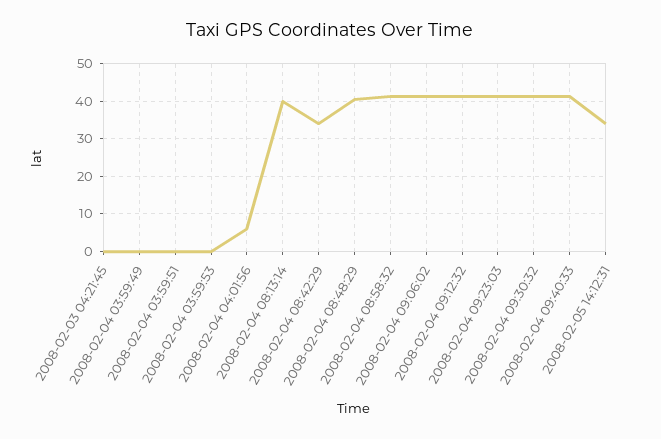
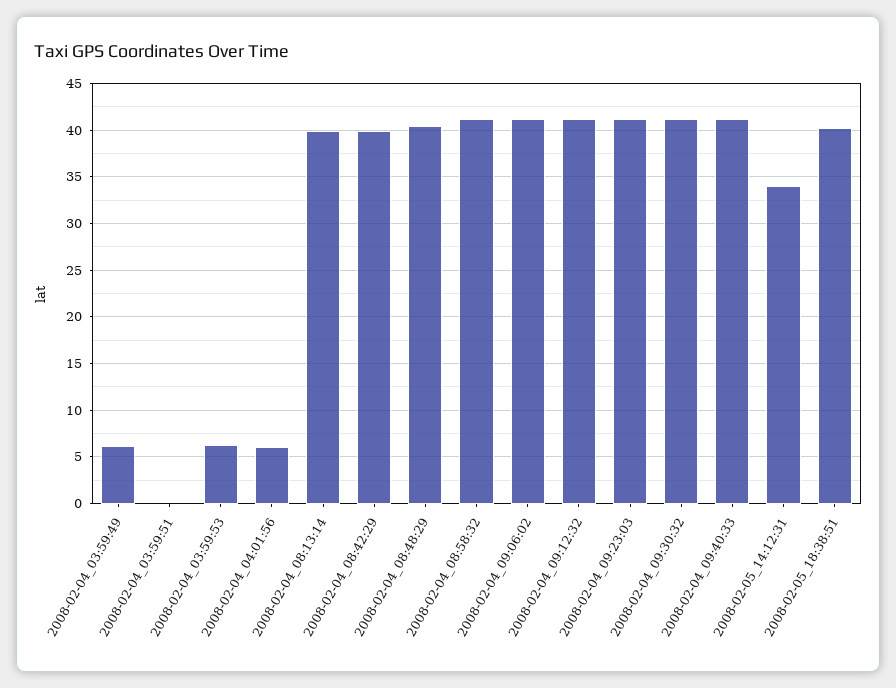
2008-02-03 04:21:45: 0 -> none
2008-02-04 03:59:49: 0 -> 6
2008-02-04 03:59:53: 0 -> 6
2008-02-04 08:42:29: 34 -> 40
2008-02-05_18:38:51: none -> 40

